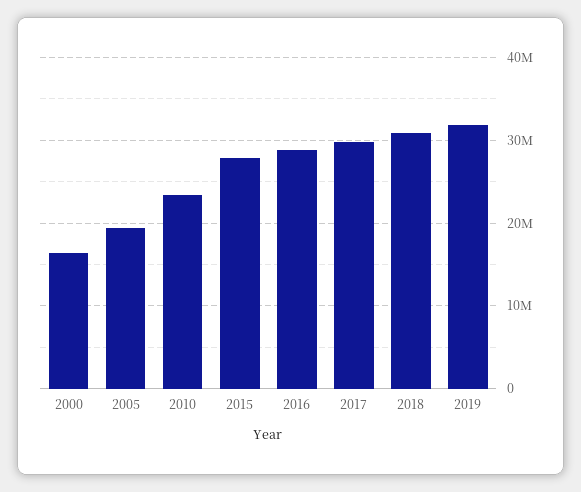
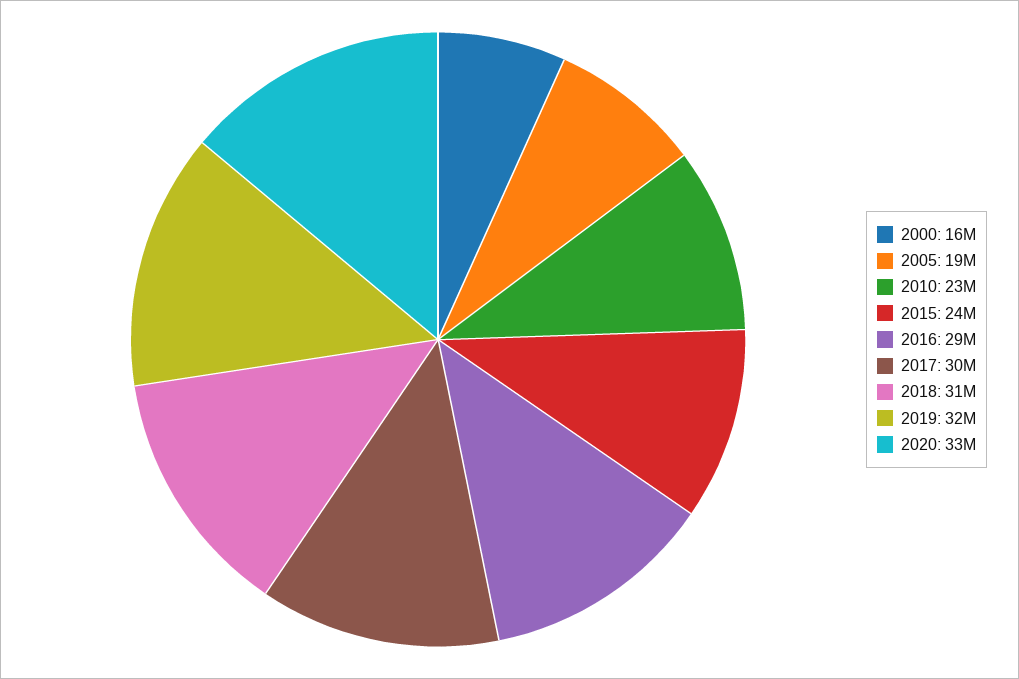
2015: 28000000 -> 24000000
2020: none -> 33000000

